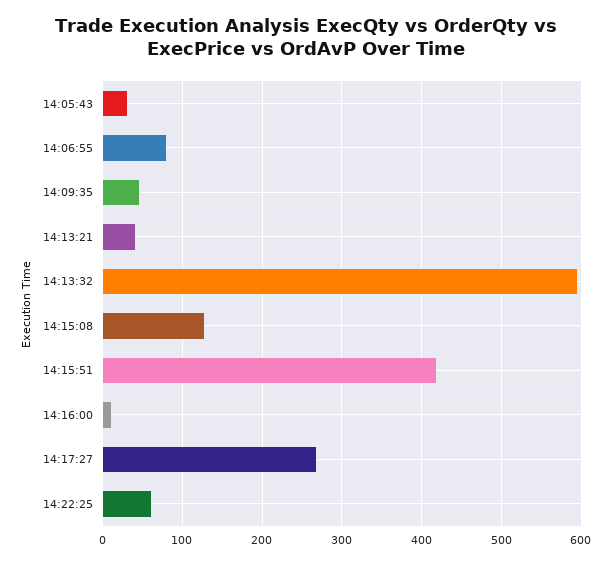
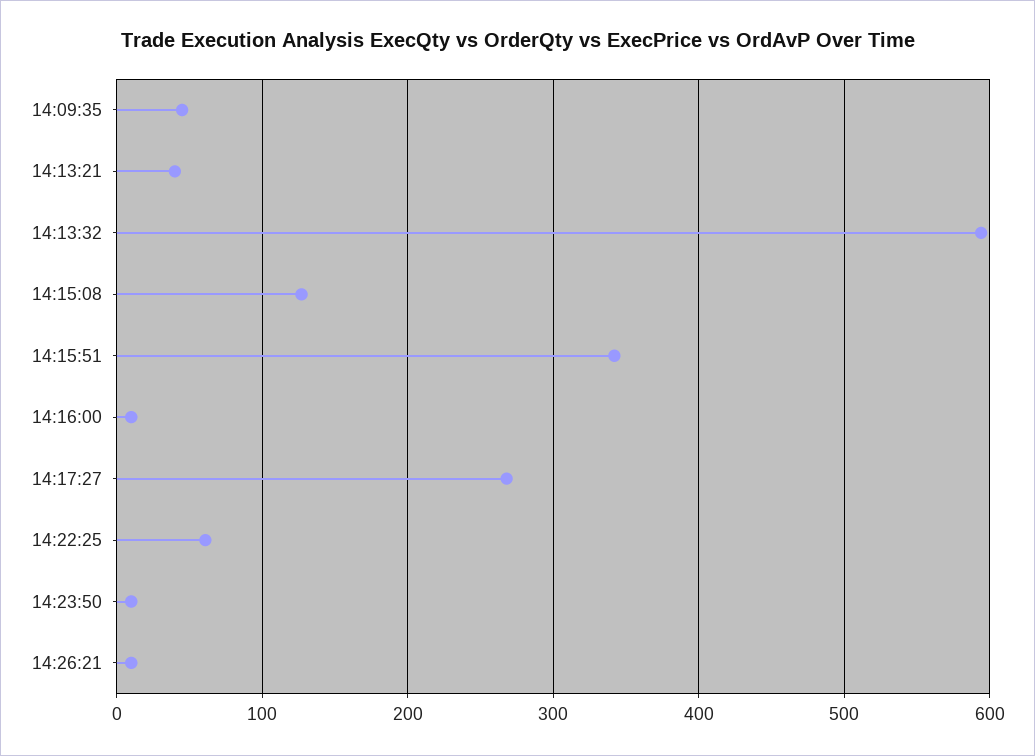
14:05:43: 30 -> none
14:06:55: 80 -> none
14:15:51: 420 -> 340
14:23:50: none -> 10
14:26:21: none -> 10

